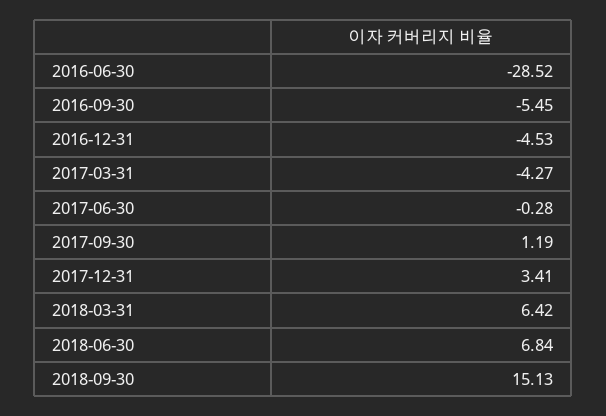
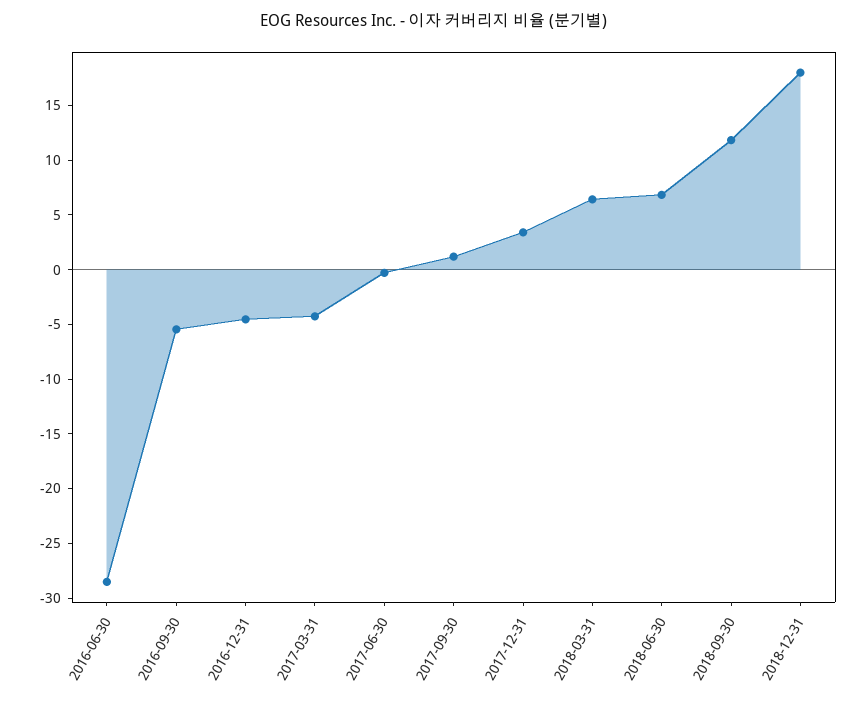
2018-09-30: 15.13 -> 12
2018-12-31: none -> 18

